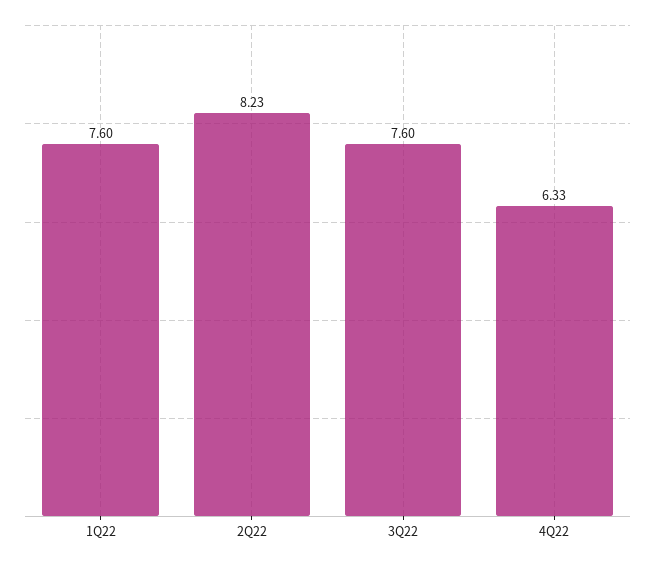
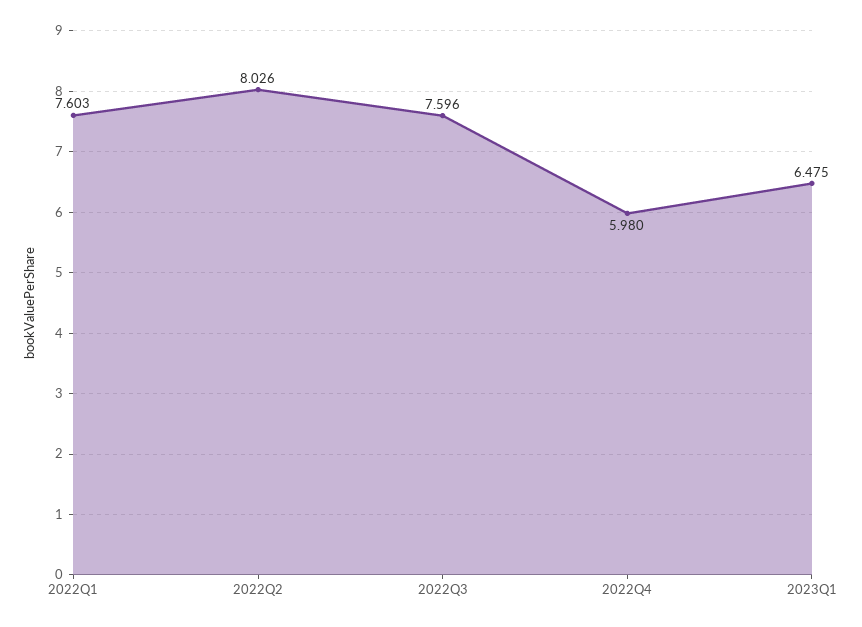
2Q22: 8.23 -> 8.026
4Q22: 6.33 -> 5.98
2023Q1: none -> 6.475

